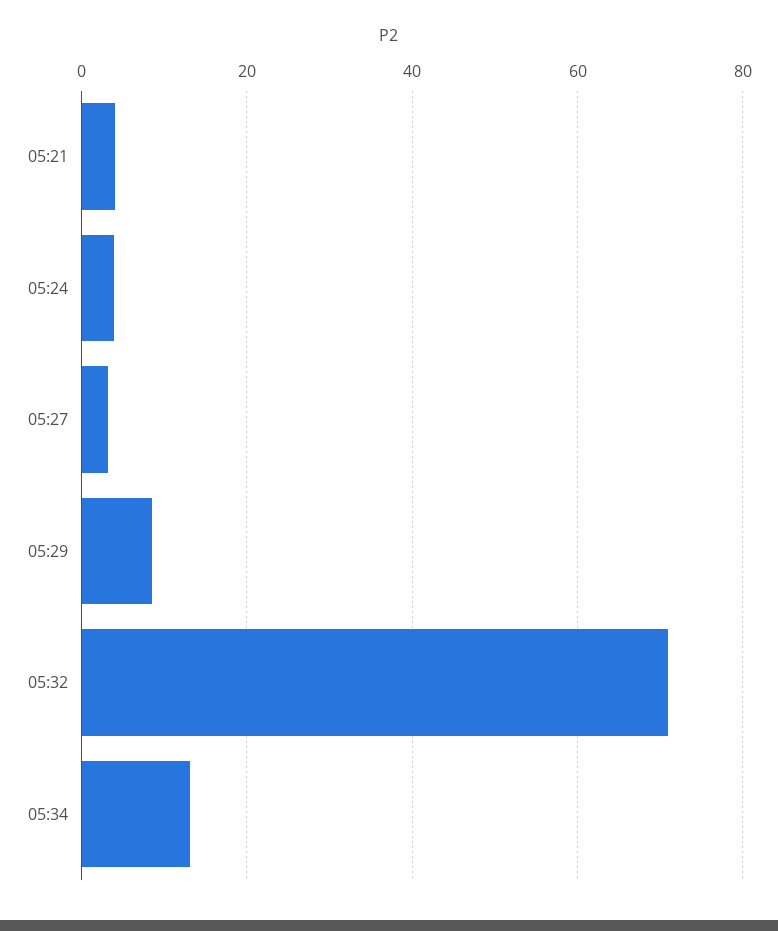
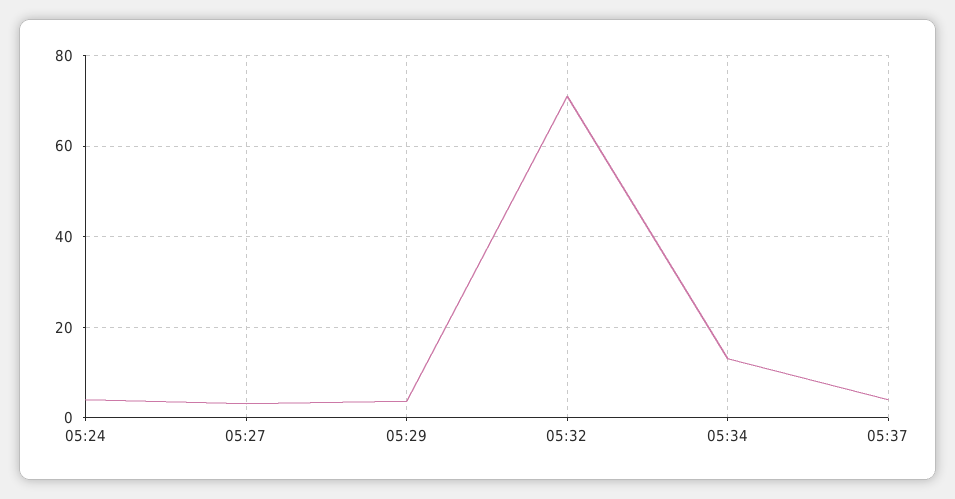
05:21: 4 -> none
05:29: 8 -> 4
05:37: none -> 4

